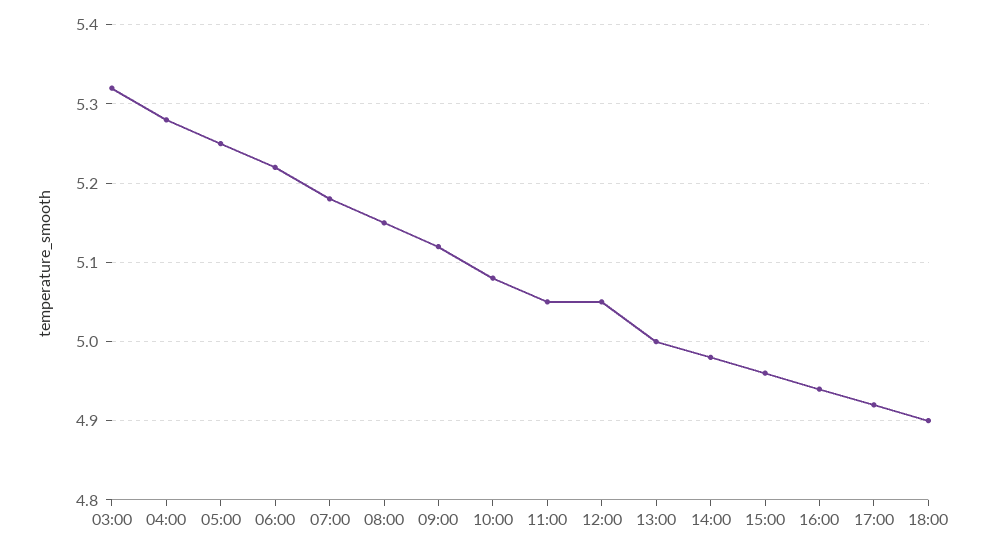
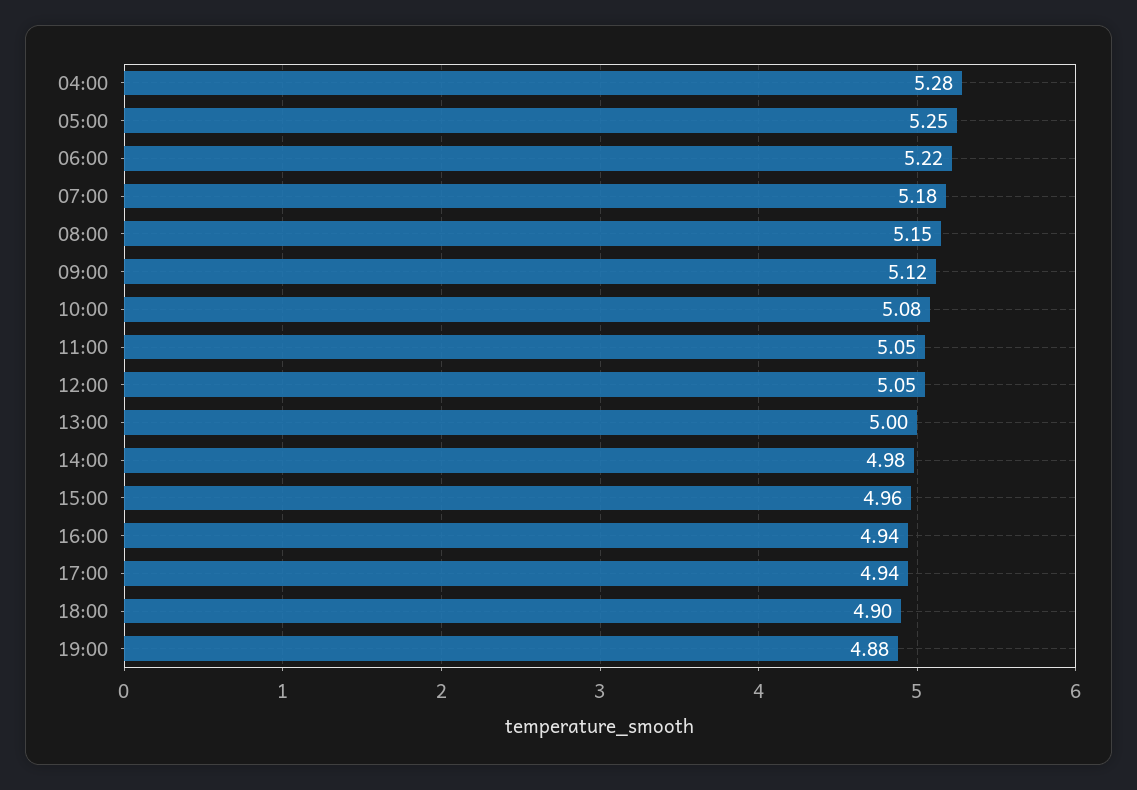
03:00: 5.32 -> none
17:00: 4.92 -> 4.94
19:00: none -> 4.88

